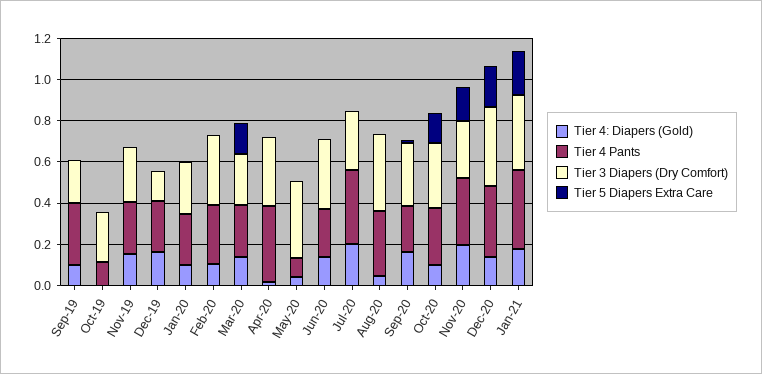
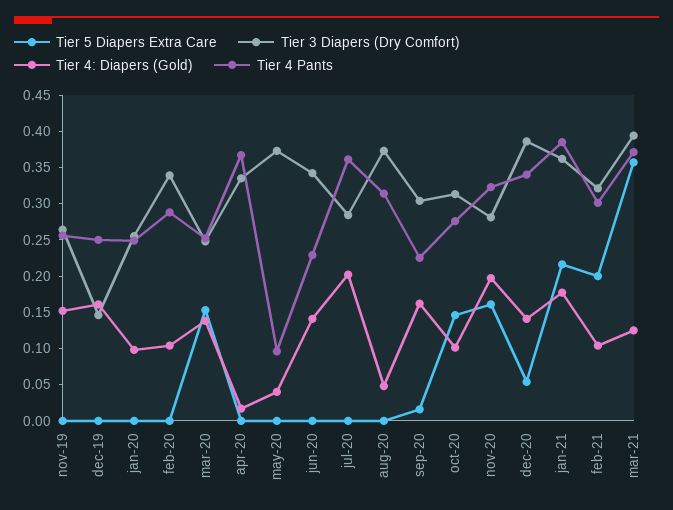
Tier 4: Diapers (Gold), Sep-19: 0.1 -> none
Tier 4 Pants, Sep-19: 0.3 -> none
Tier 3 Diapers (Dry Comfort), Sep-19: 0.2 -> none
Tier 5 Diapers Extra Care, Sep-19: 0 -> none
Tier 4: Diapers (Gold), Oct-19: 0 -> none
Tier 4 Pants, Oct-19: 0.1 -> none
Tier 3 Diapers (Dry Comfort), Oct-19: 0.25 -> none
Tier 5 Diapers Extra Care, Oct-19: 0 -> none
Tier 5 Diapers Extra Care, Dec-20: 0.2 -> 0.05
Tier 5 Diapers Extra Care, feb-21: none -> 0.2
Tier 3 Diapers (Dry Comfort), feb-21: none -> 0.325
Tier 4: Diapers (Gold), feb-21: none -> 0.1
Tier 4 Pants, feb-21: none -> 0.3
Tier 5 Diapers Extra Care, mar-21: none -> 0.35
Tier 3 Diapers (Dry Comfort), mar-21: none -> 0.4
Tier 4: Diapers (Gold), mar-21: none -> 0.125
Tier 4 Pants, mar-21: none -> 0.375

